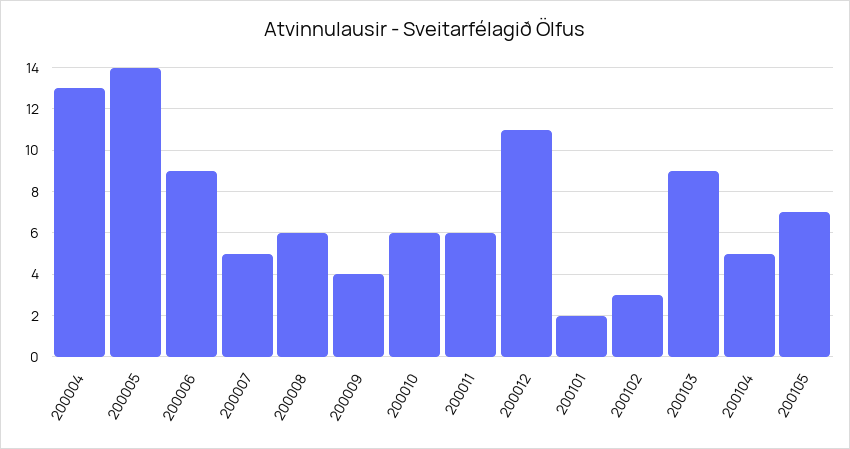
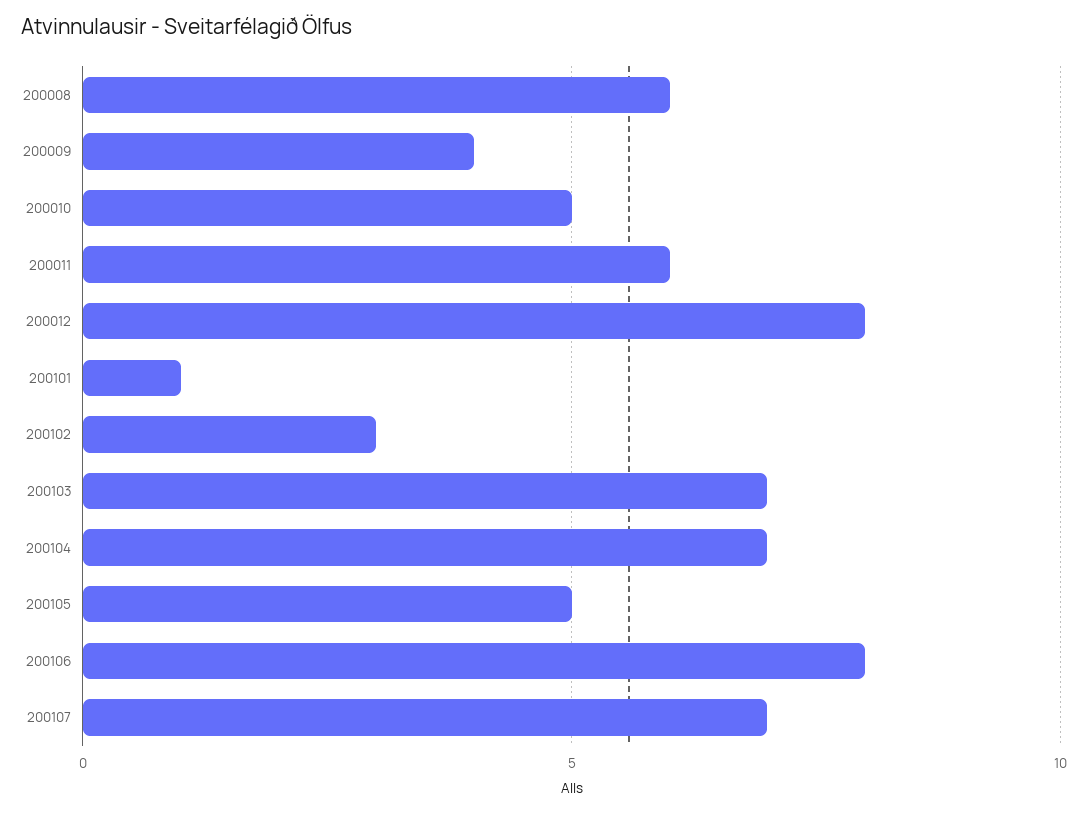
200004: 13 -> none
200005: 14 -> none
200006: 9 -> none
200007: 5 -> none
200010: 6 -> 5
200012: 11 -> 8
200101: 2 -> 1
200103: 9 -> 7
200104: 5 -> 7
200105: 7 -> 5
200106: none -> 8
200107: none -> 7

